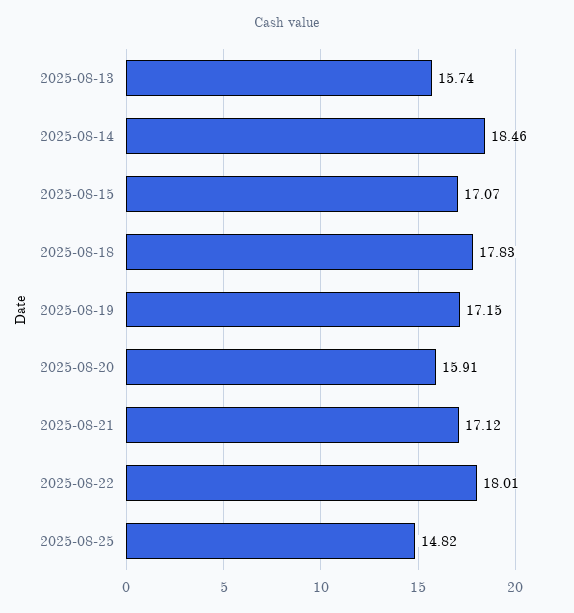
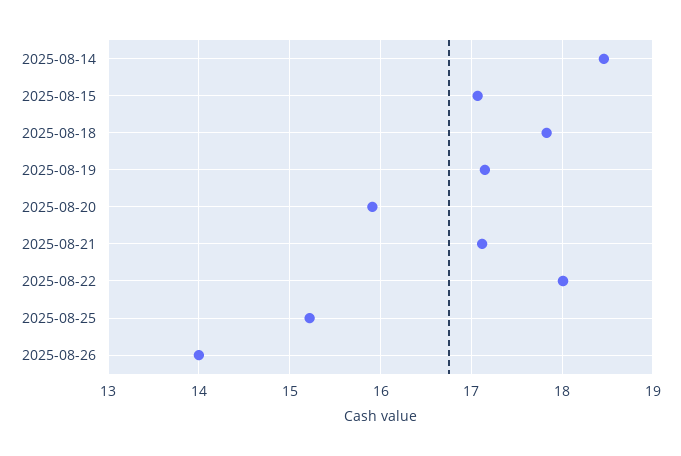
2025-08-13: 15.74 -> none
2025-08-25: 14.82 -> 15.2
2025-08-26: none -> 14

